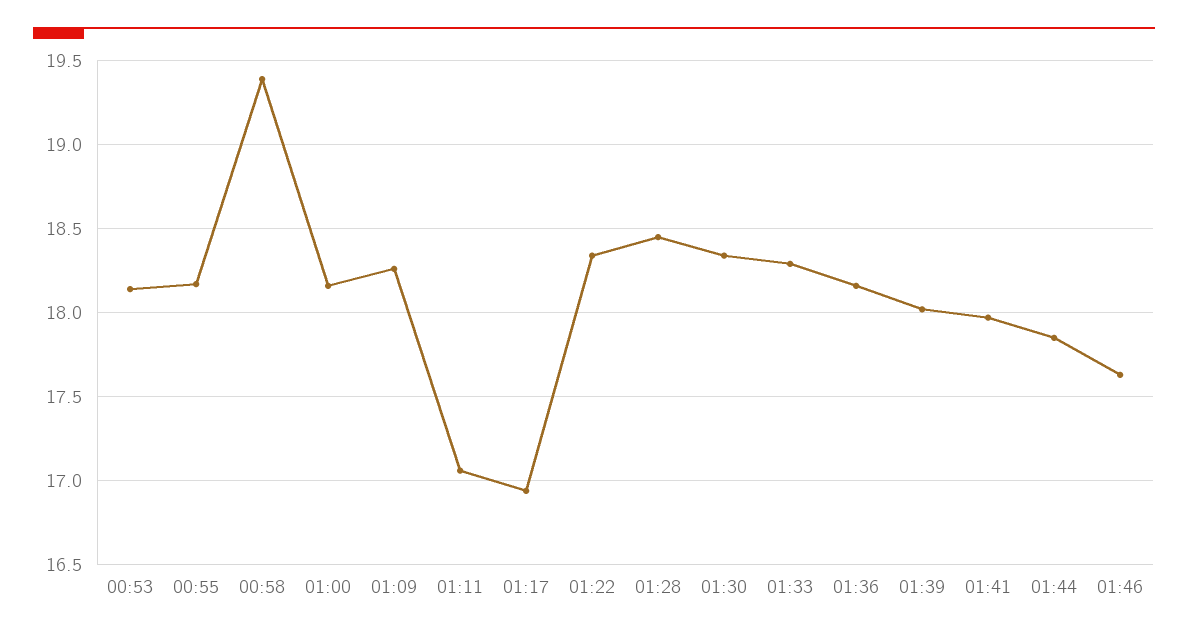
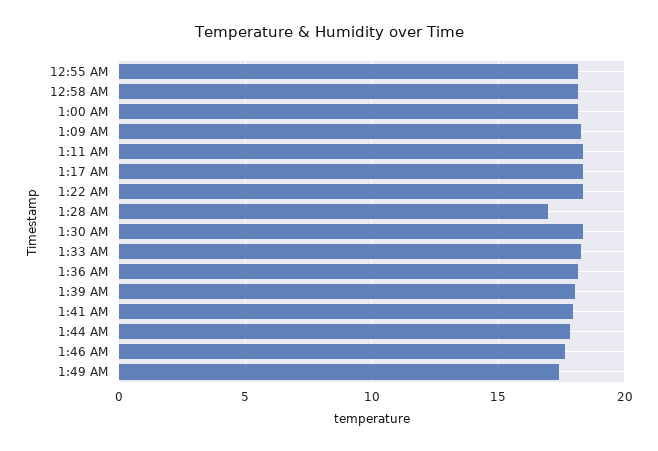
00:53: 18.15 -> none
00:58: 19.4 -> 18
01:11: 17.05 -> 18.5
01:17: 16.95 -> 18.5
01:28: 18.45 -> 17
1:49 AM: none -> 17.5

